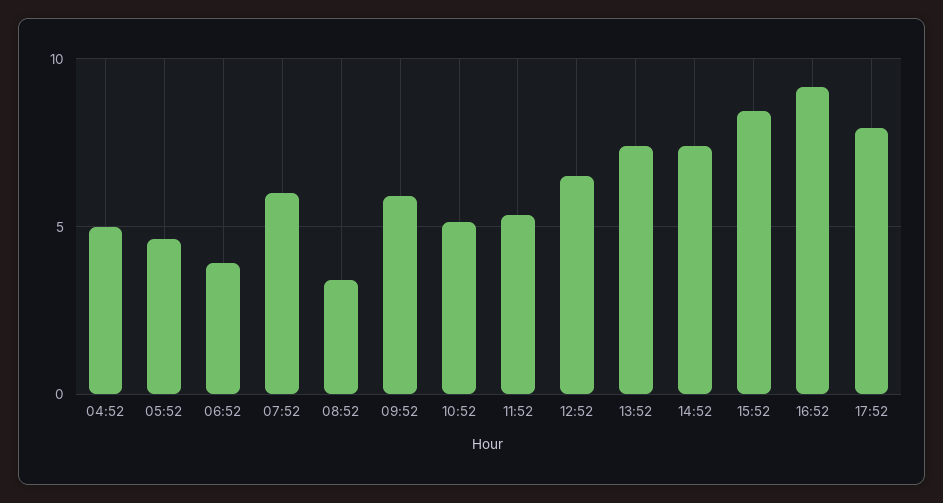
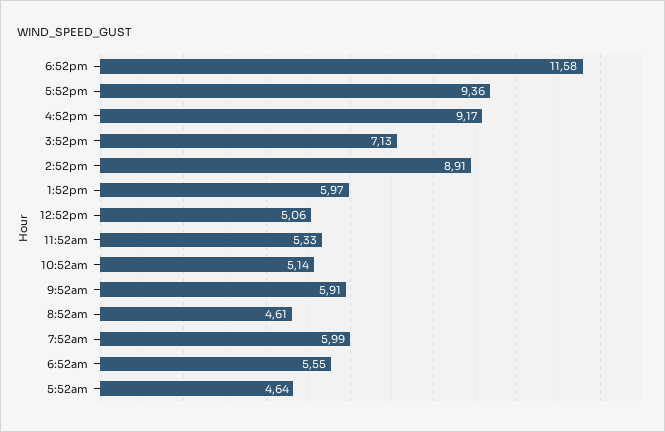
04:52: 5 -> none
06:52: 4 -> 5.55
08:52: 3.5 -> 4.61
12:52: 6.5 -> 5.06
13:52: 7.5 -> 5.97
14:52: 7.5 -> 8.91
15:52: 8.5 -> 7.13
17:52: 8 -> 9.36
6:52pm: none -> 11.58

